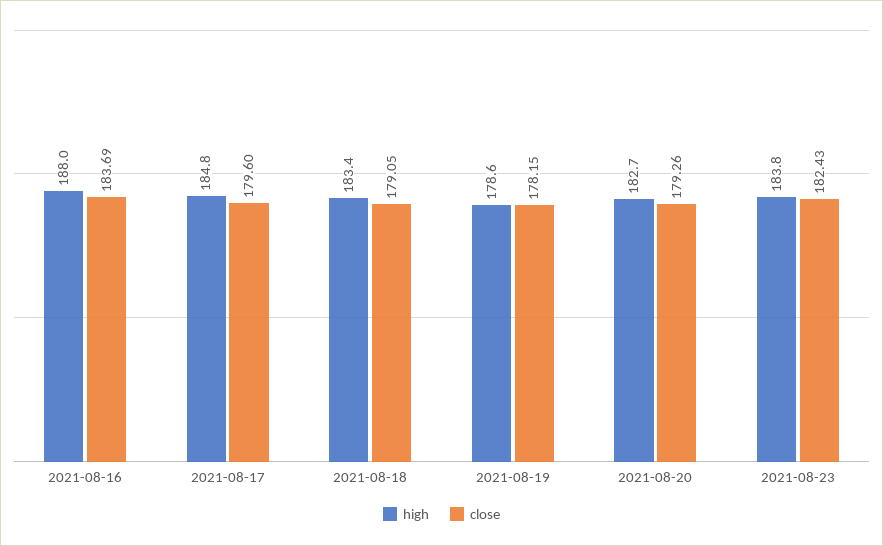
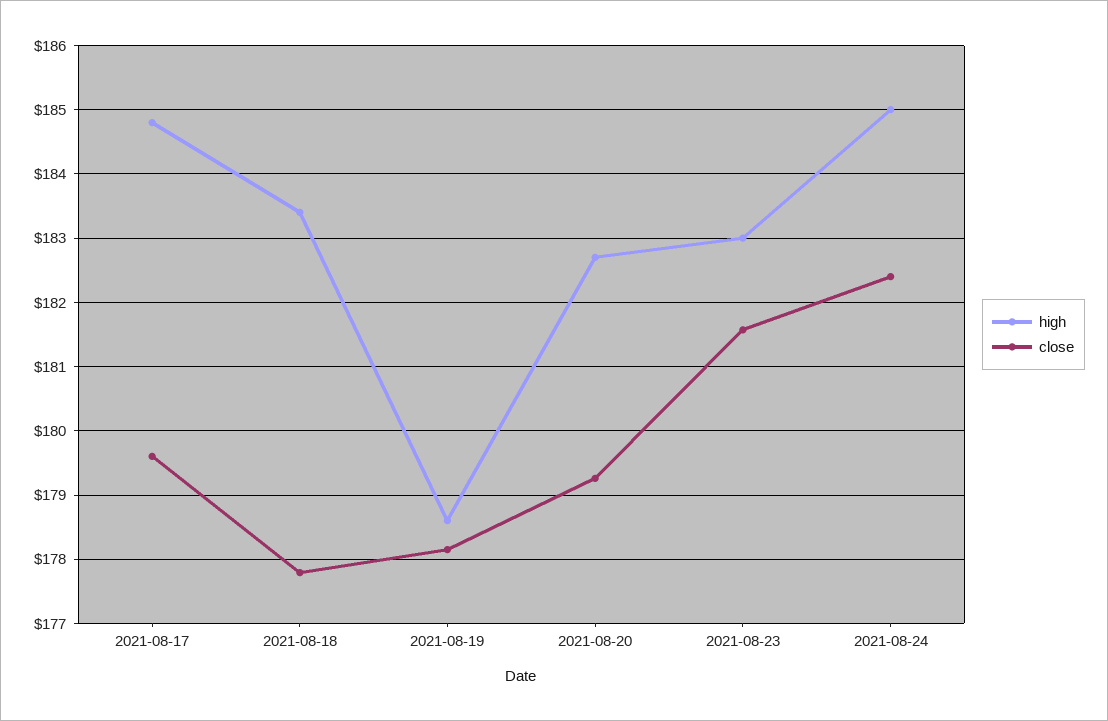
high, 2021-08-16: 188 -> none
close, 2021-08-16: 183.69 -> none
close, 2021-08-18: 179.05 -> 177.8
high, 2021-08-23: 183.8 -> 183
close, 2021-08-23: 182.43 -> 181.6
high, 2021-08-24: none -> 185
close, 2021-08-24: none -> 182.4

